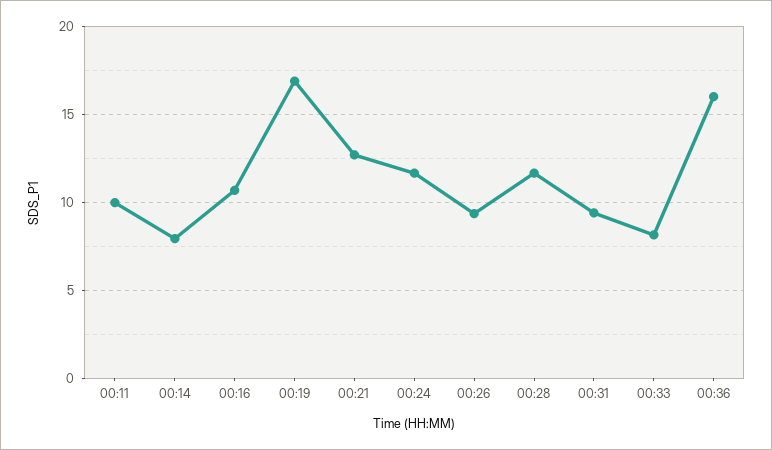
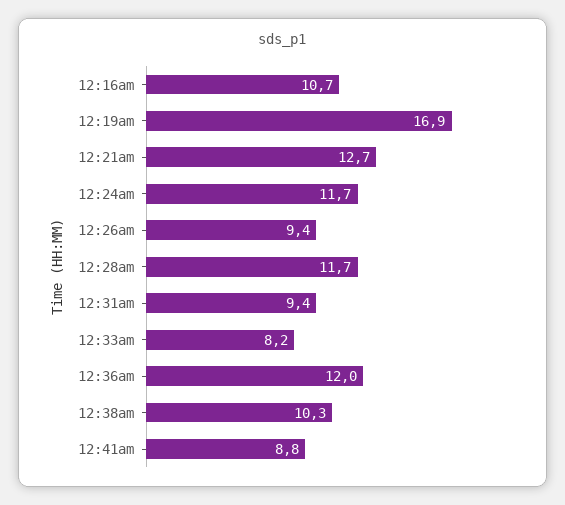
00:11: 10 -> none
00:14: 8 -> none
00:36: 16 -> 12
12:38am: none -> 10.3
12:41am: none -> 8.8

